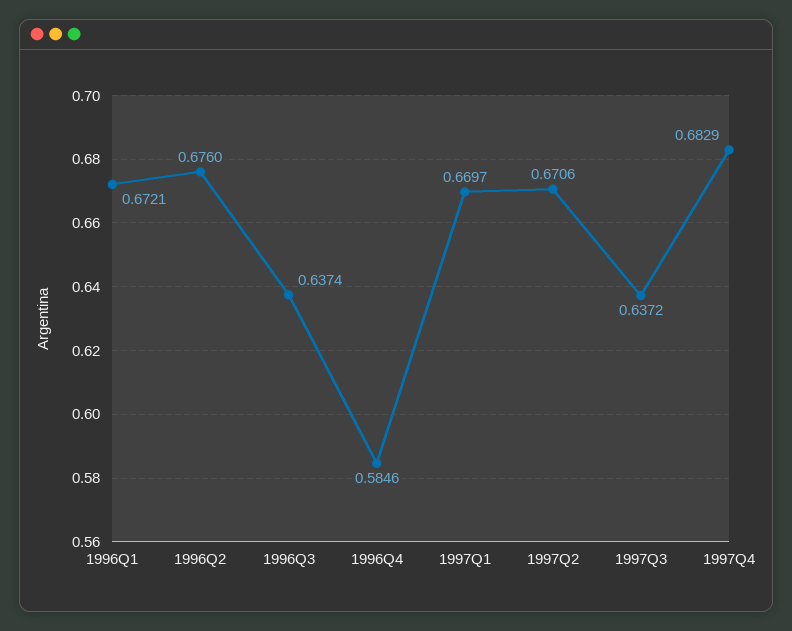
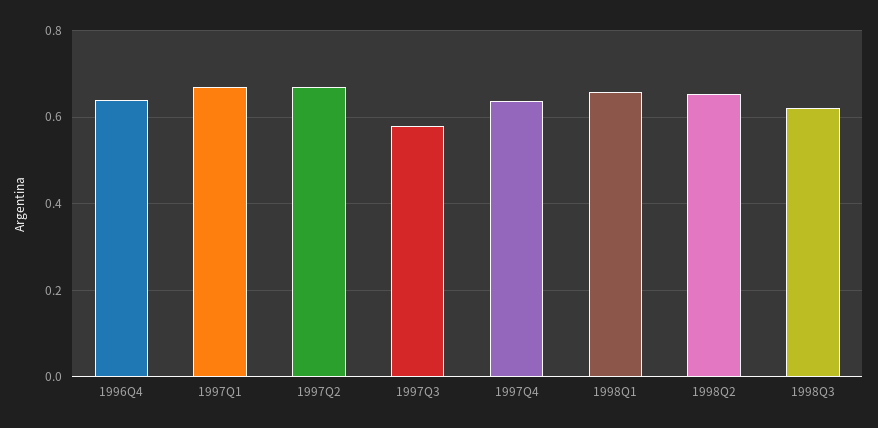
1996Q1: 0.6721 -> none
1996Q2: 0.676 -> none
1996Q3: 0.6374 -> none
1996Q4: 0.5846 -> 0.64
1997Q3: 0.6372 -> 0.58
1997Q4: 0.6829 -> 0.64
1998Q1: none -> 0.66
1998Q2: none -> 0.66
1998Q3: none -> 0.62

